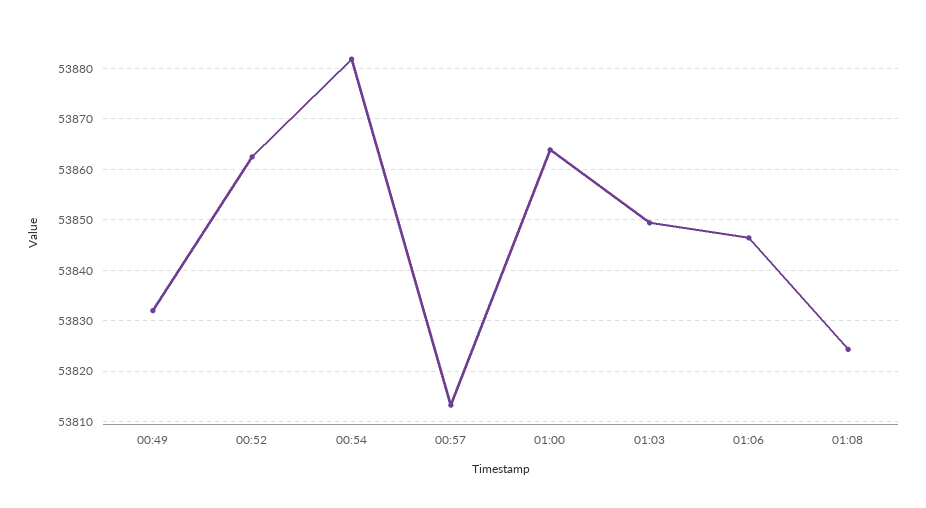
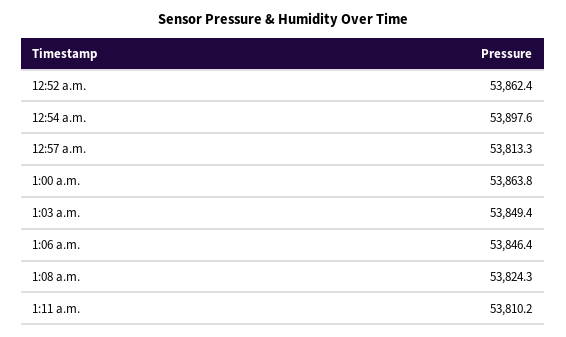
00:49: 53832 -> none
00:54: 53882 -> 53897.6
1:11 a.m.: none -> 53810.2

